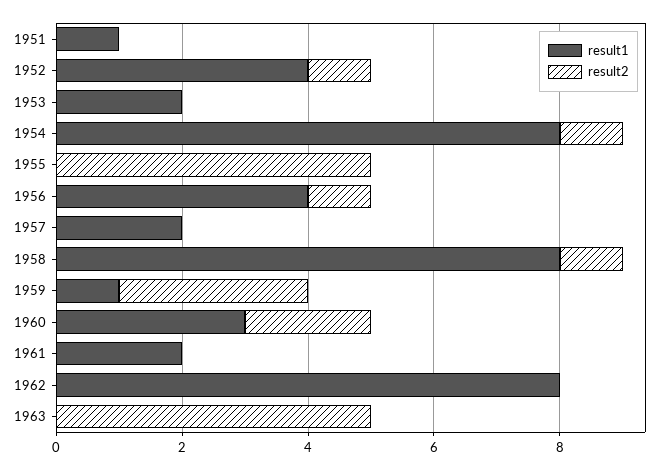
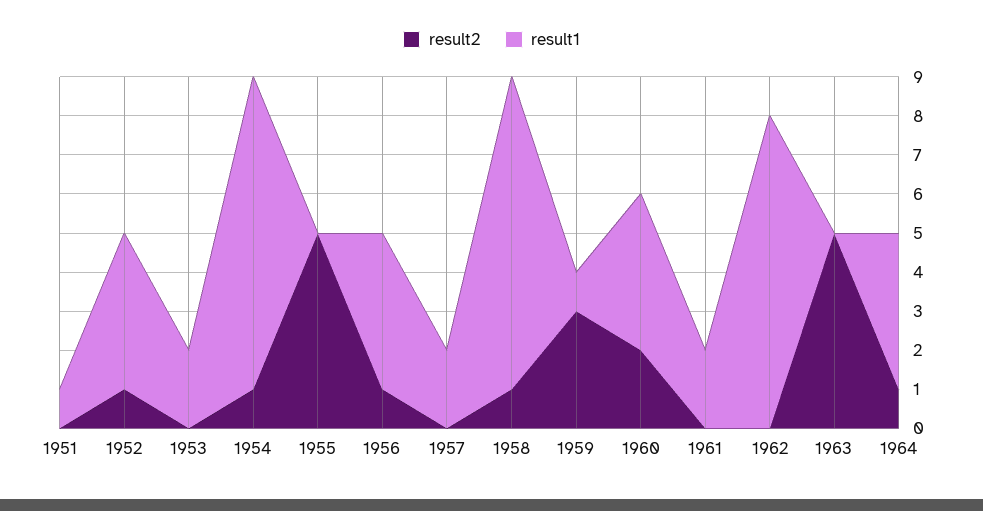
result1, 1960: 3 -> 4
result2, 1964: none -> 1
result1, 1964: none -> 4

